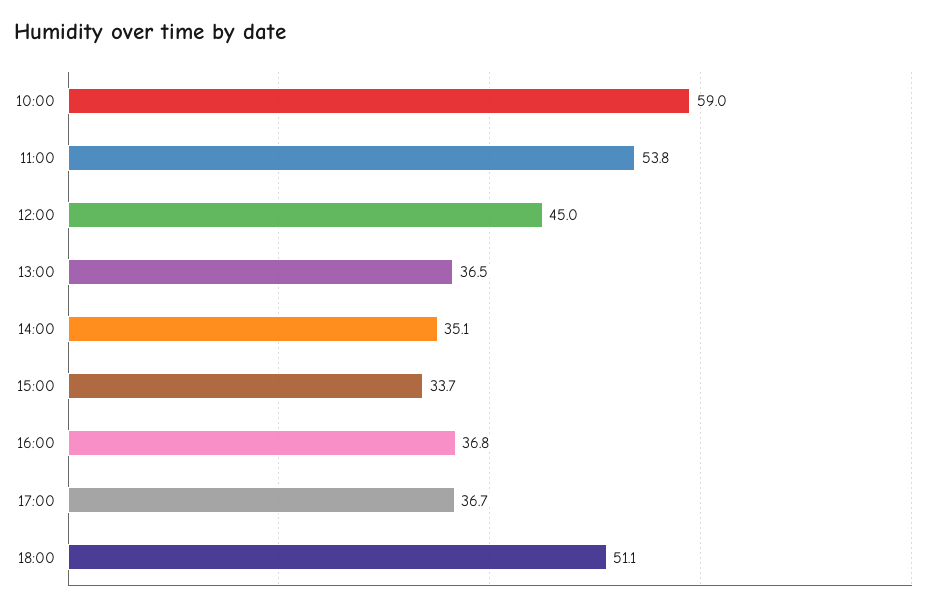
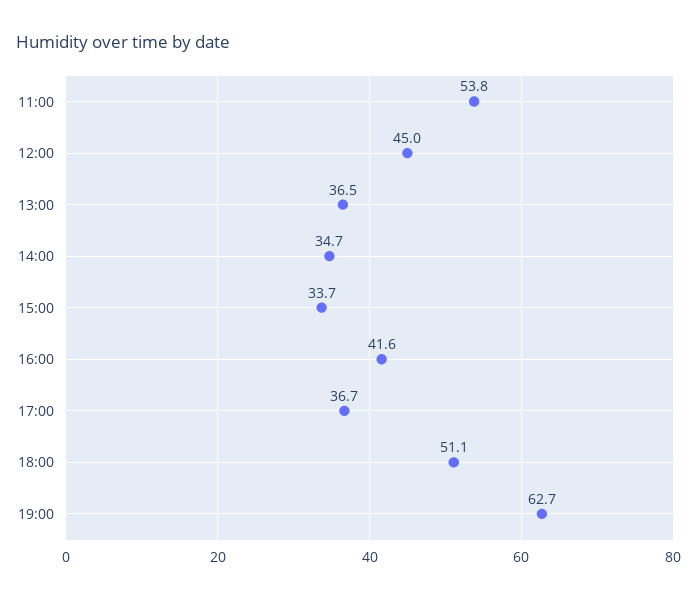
10:00: 59 -> none
14:00: 35.1 -> 34.7
16:00: 36.8 -> 41.6
19:00: none -> 62.7

